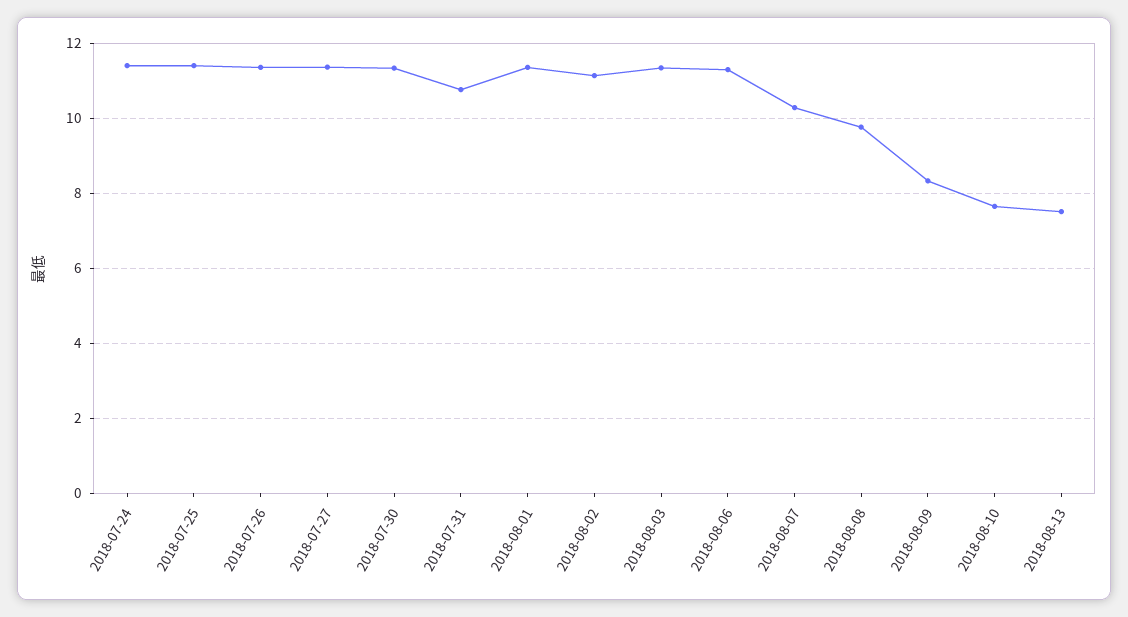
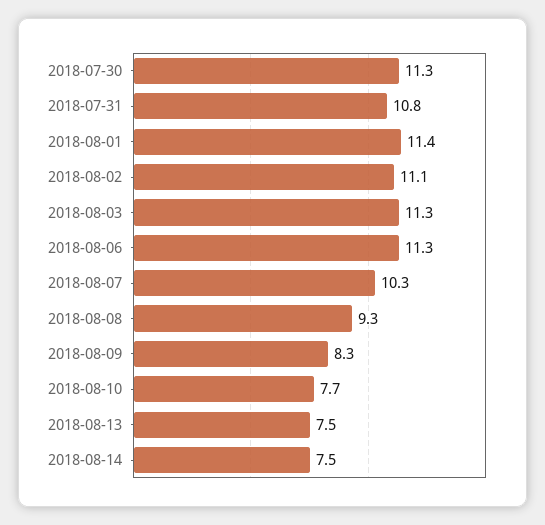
2018-07-24: 11.4 -> none
2018-07-25: 11.4 -> none
2018-07-26: 11.4 -> none
2018-07-27: 11.4 -> none
2018-08-08: 9.8 -> 9.3
2018-08-14: none -> 7.5

